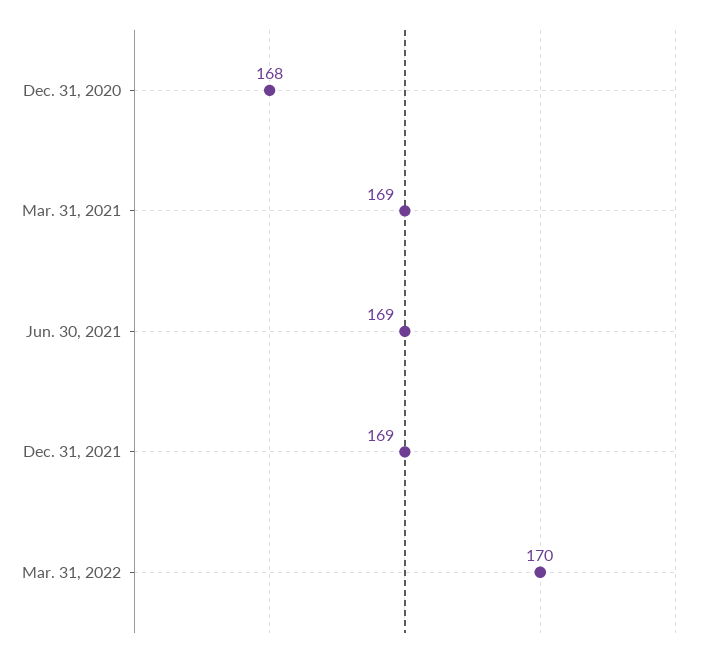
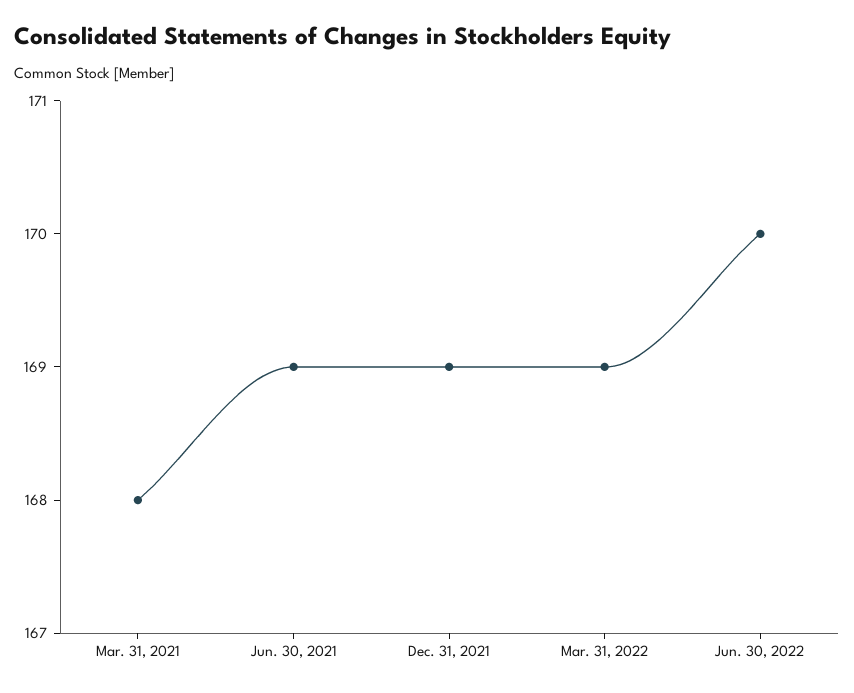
Dec. 31, 2020: 168 -> none
Mar. 31, 2021: 169 -> 168
Mar. 31, 2022: 170 -> 169
Jun. 30, 2022: none -> 170

